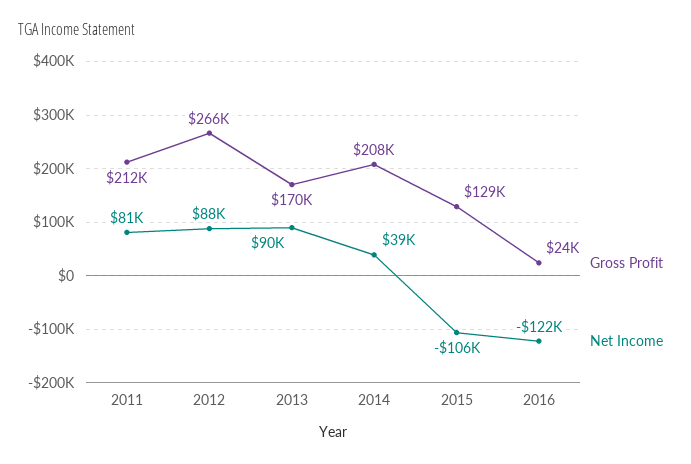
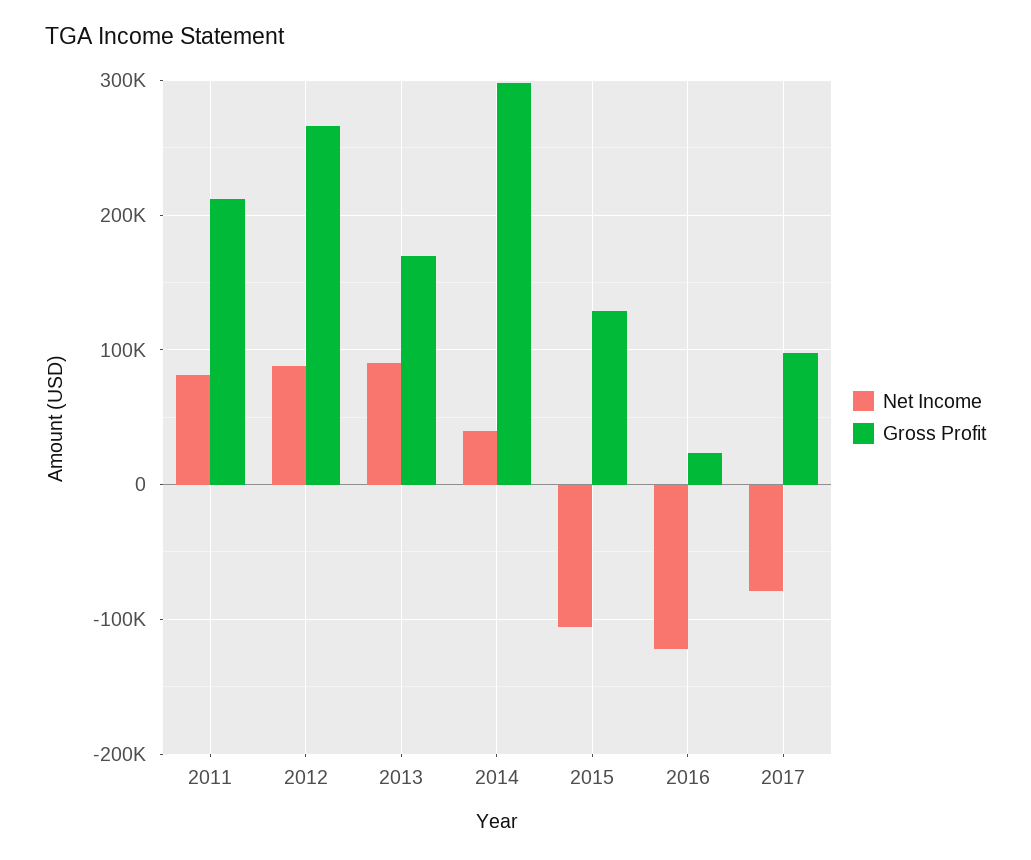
Gross Profit, 2014: 208000 -> 300000
Net Income, 2017: none -> -80000
Gross Profit, 2017: none -> 100000

